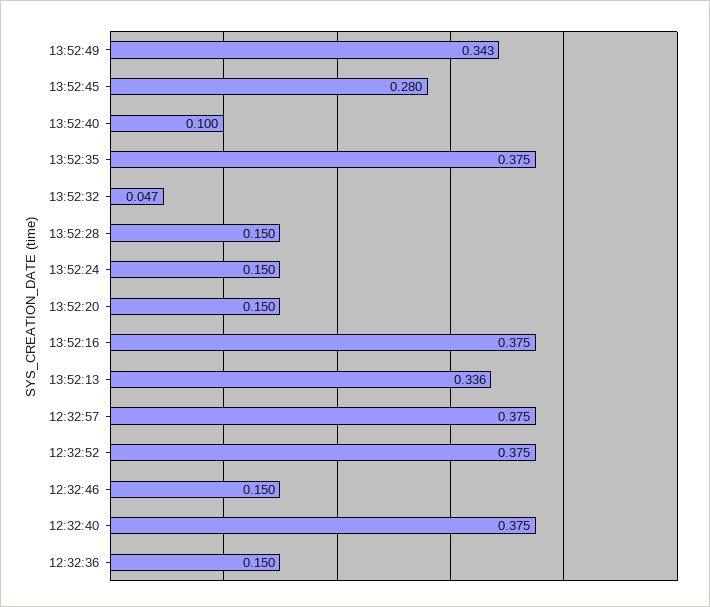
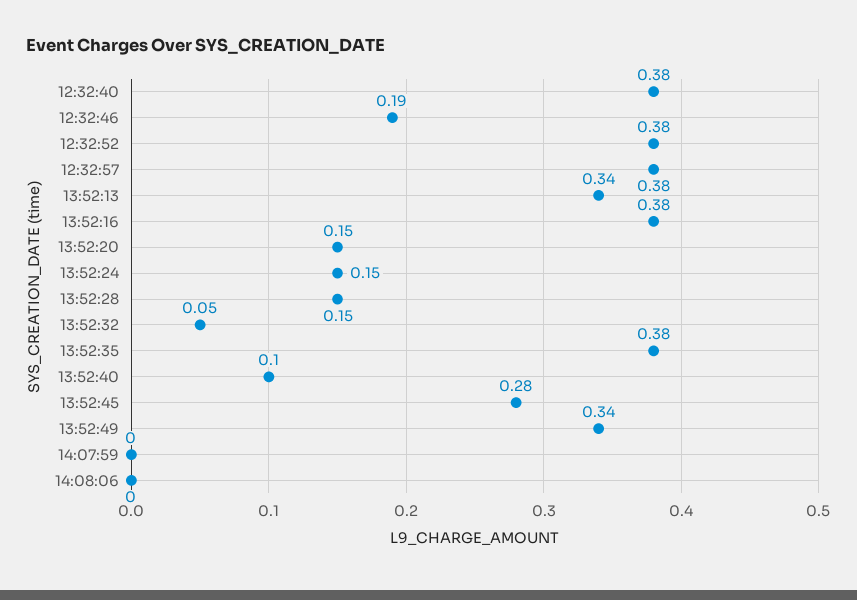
12:32:46: 0.15 -> 0.19
12:32:36: 0.15 -> none
14:07:59: none -> 0
14:08:06: none -> 0

